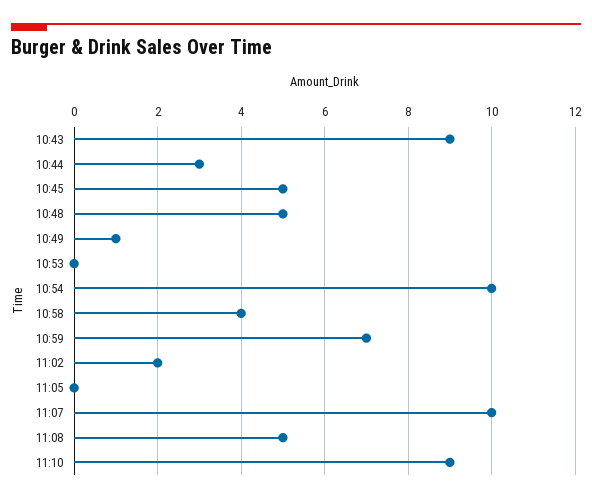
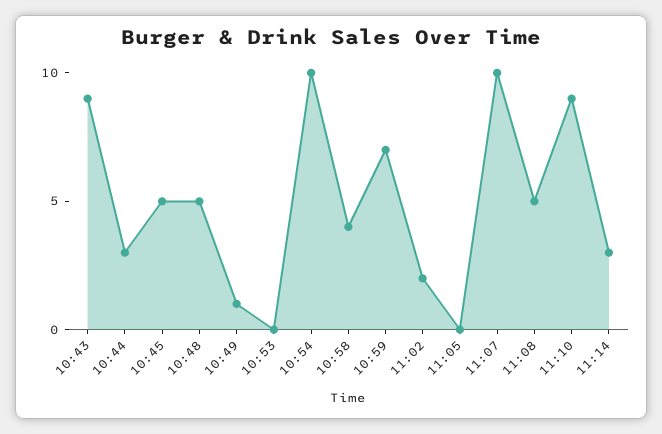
11:14: none -> 3

